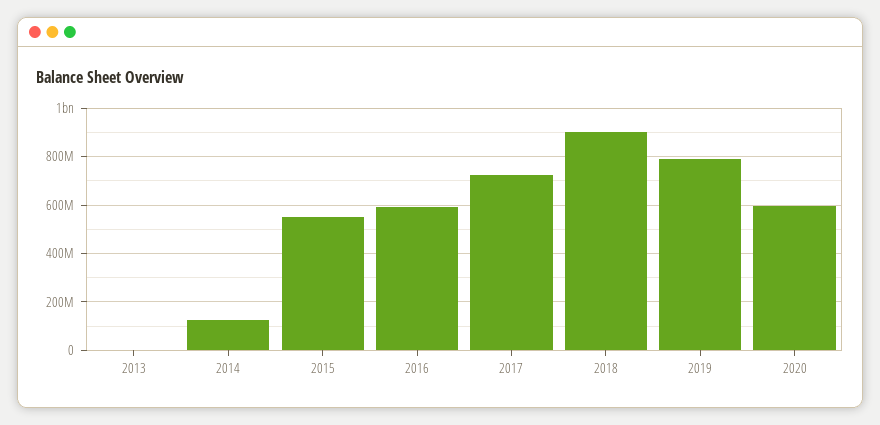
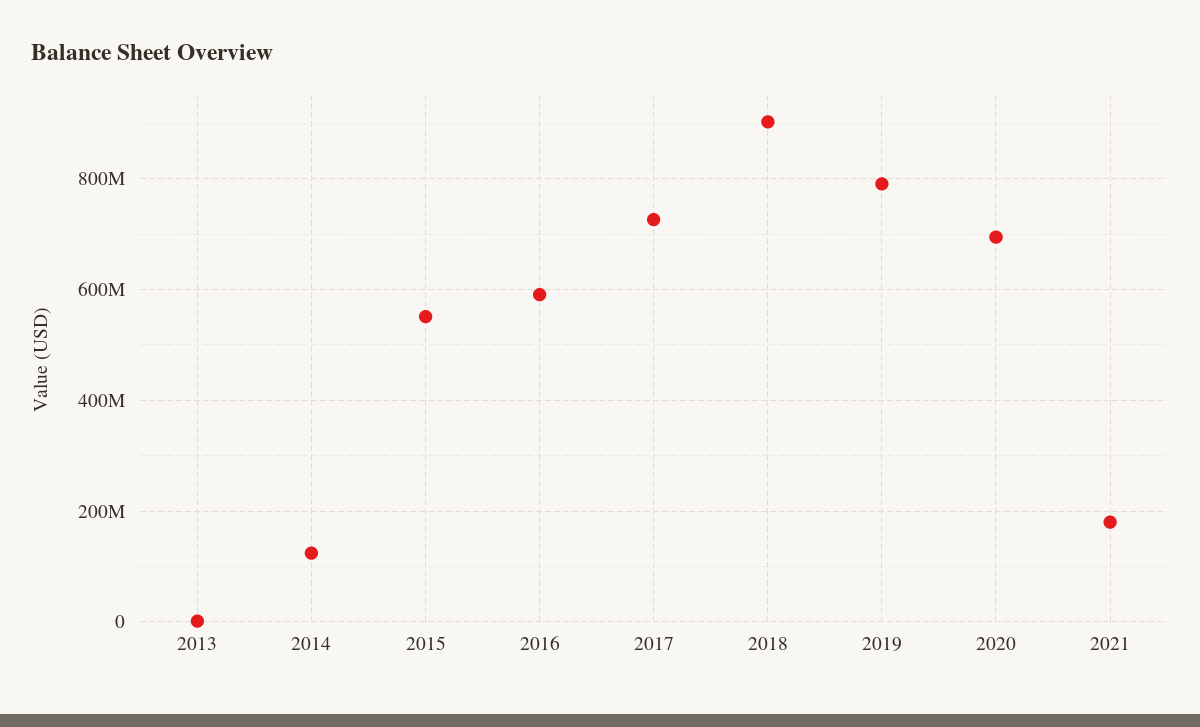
2020: 600000000 -> 700000000
2021: none -> 180000000

